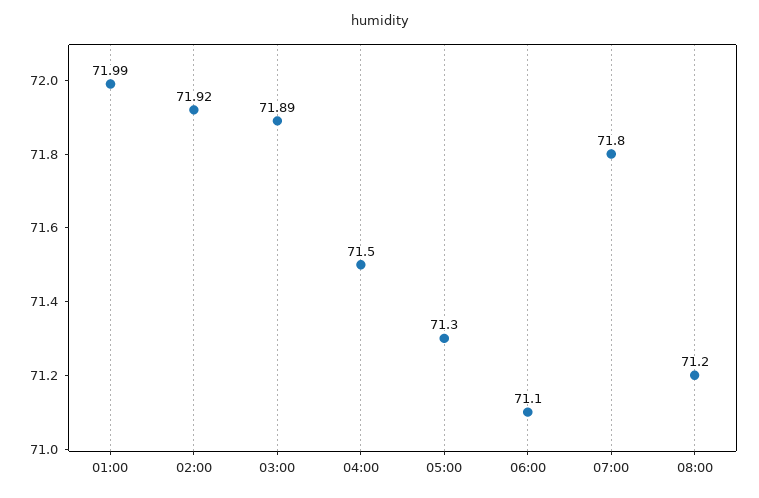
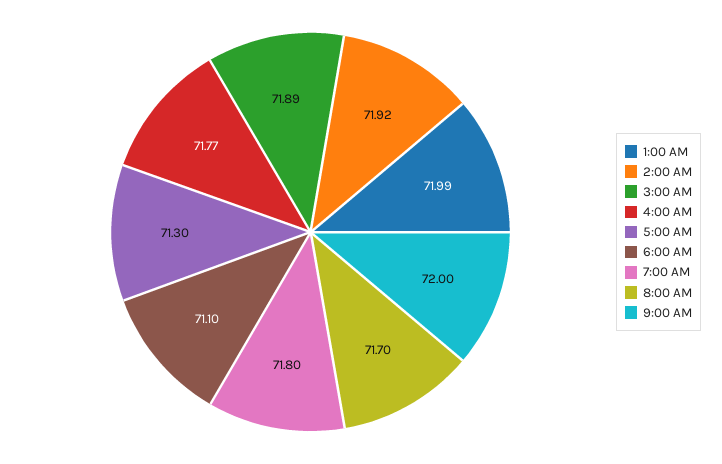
04:00: 71.5 -> 71.77
08:00: 71.2 -> 71.7
9:00 AM: none -> 72

